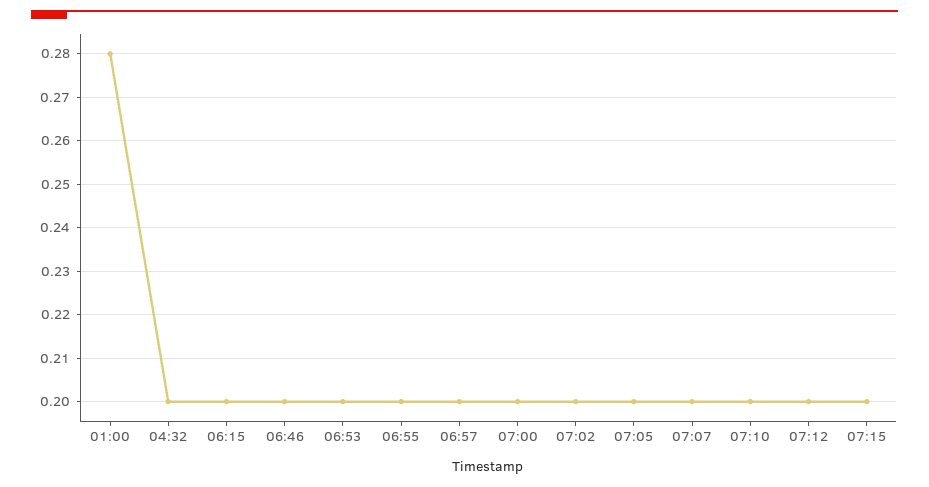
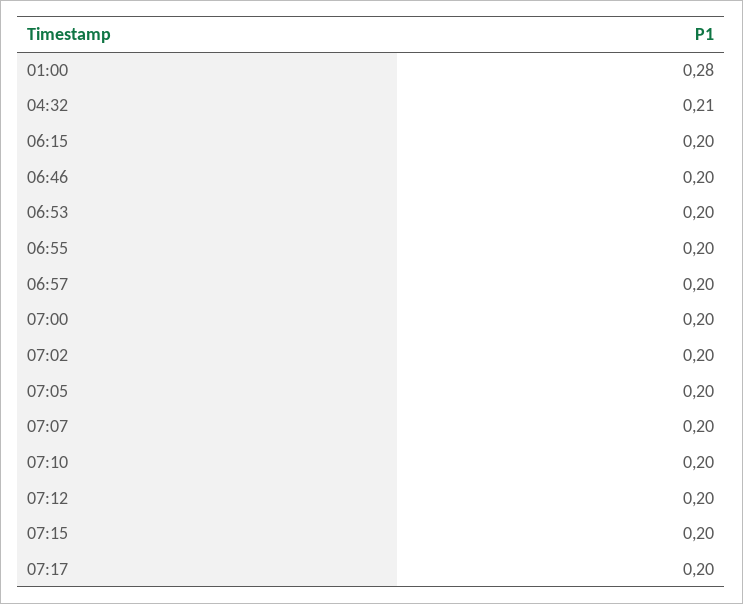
04:32: 0.2 -> 0.21
07:17: none -> 0.2

